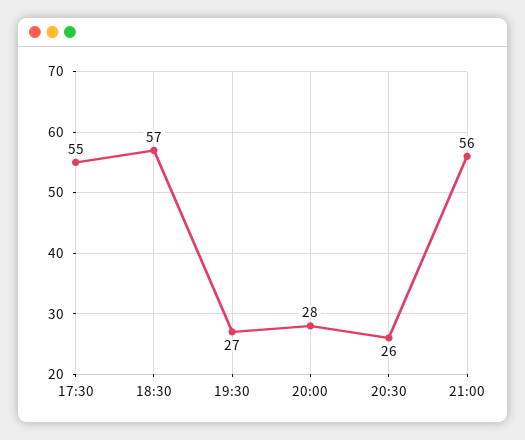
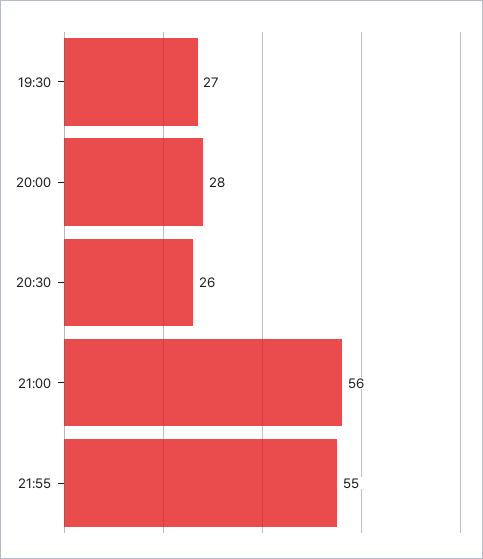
17:30: 55 -> none
18:30: 57 -> none
21:55: none -> 55

